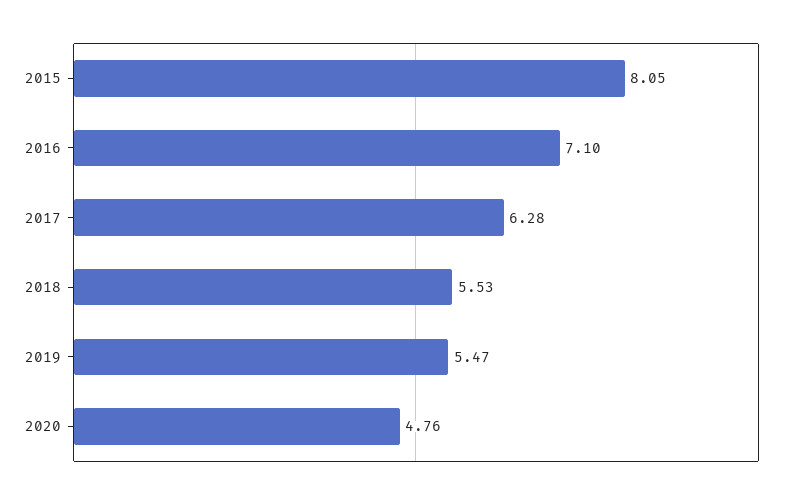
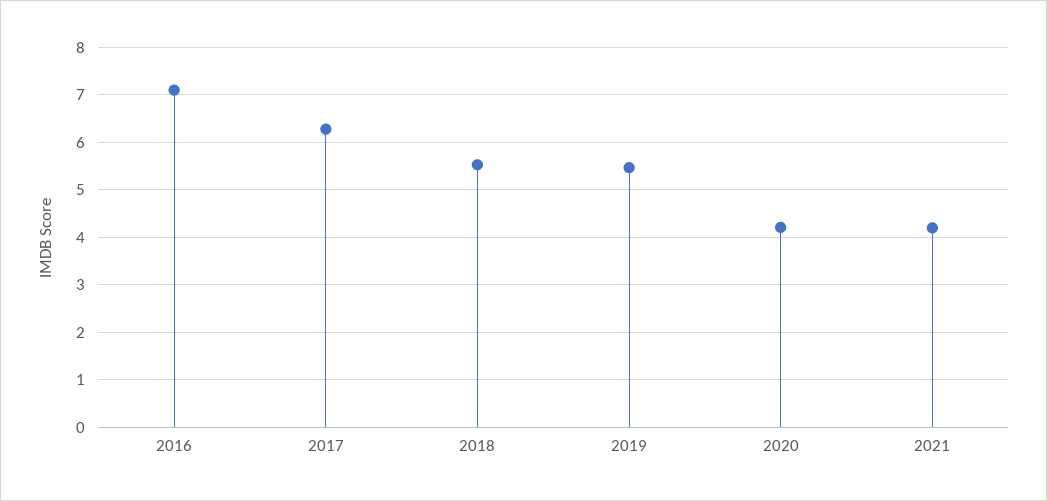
2015: 8.05 -> none
2020: 4.76 -> 4.2
2021: none -> 4.2

